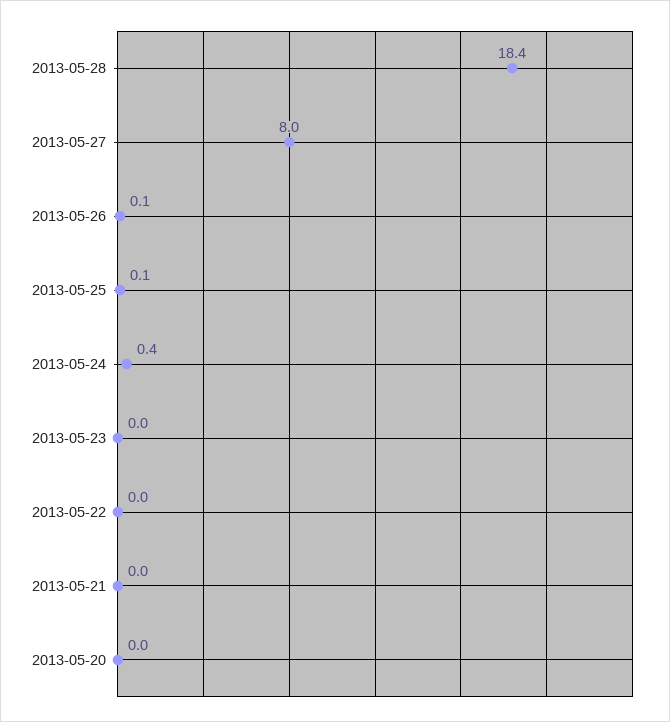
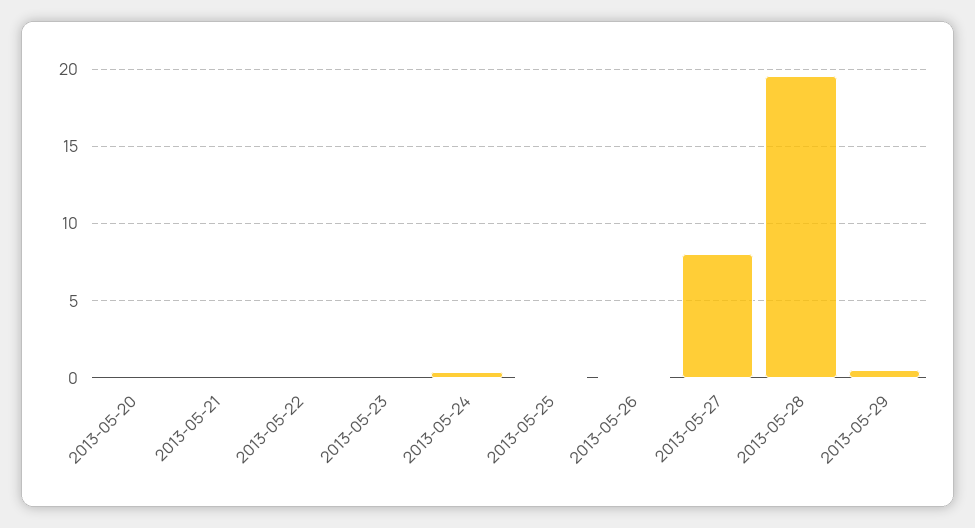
2013-05-28: 18.4 -> 19.5
2013-05-29: none -> 0.5

